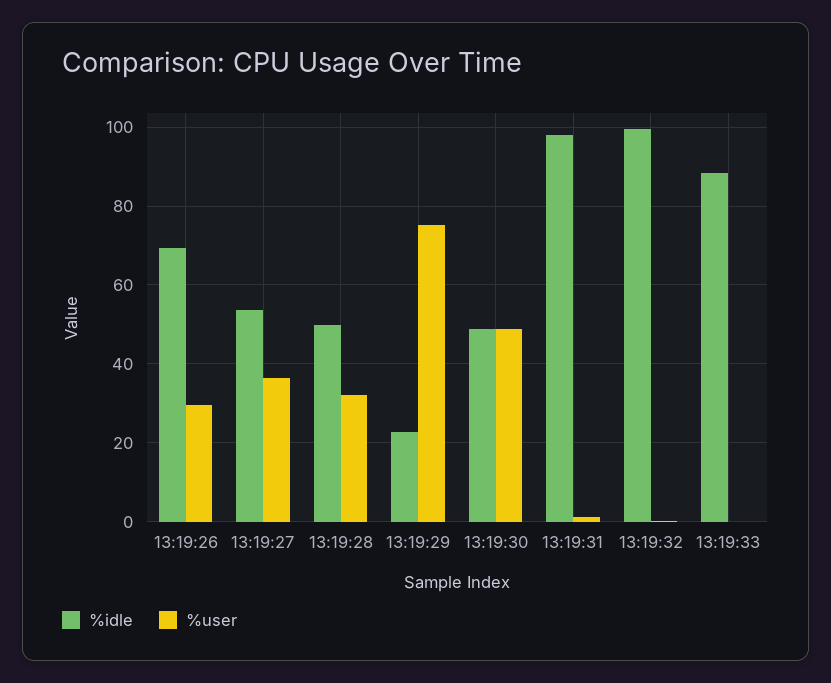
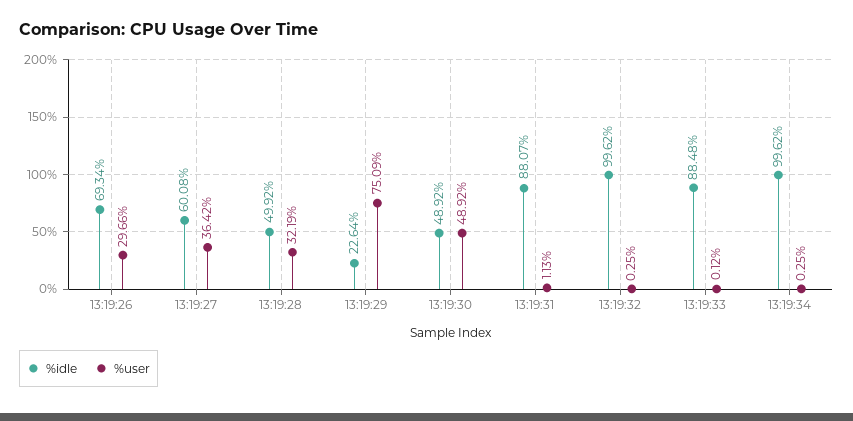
%idle, 13:19:27: 54 -> 60.08
%idle, 13:19:31: 98 -> 88.07
%idle, 13:19:34: none -> 99.62
%user, 13:19:34: none -> 0.25

